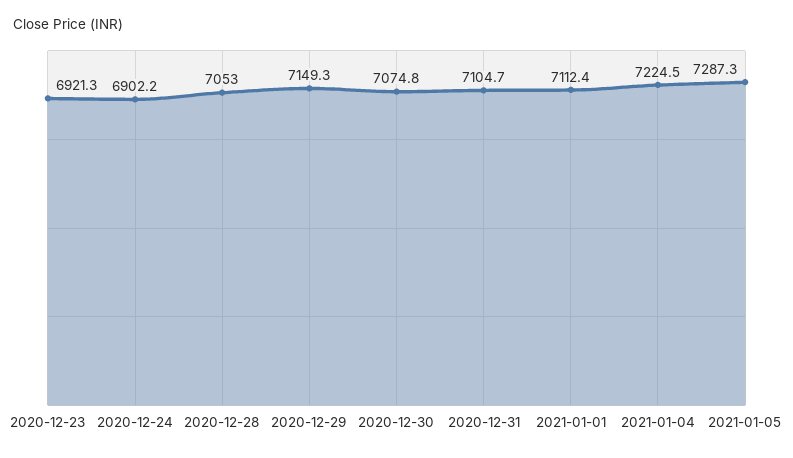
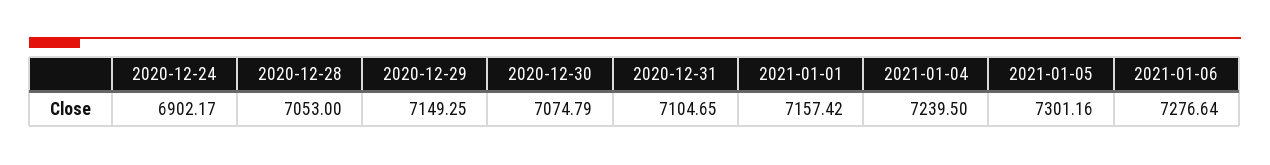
2020-12-23: 6921.3 -> none
2021-01-01: 7112.4 -> 7157.42
2021-01-04: 7224.5 -> 7239.5
2021-01-05: 7287.3 -> 7301.16
2021-01-06: none -> 7276.64

